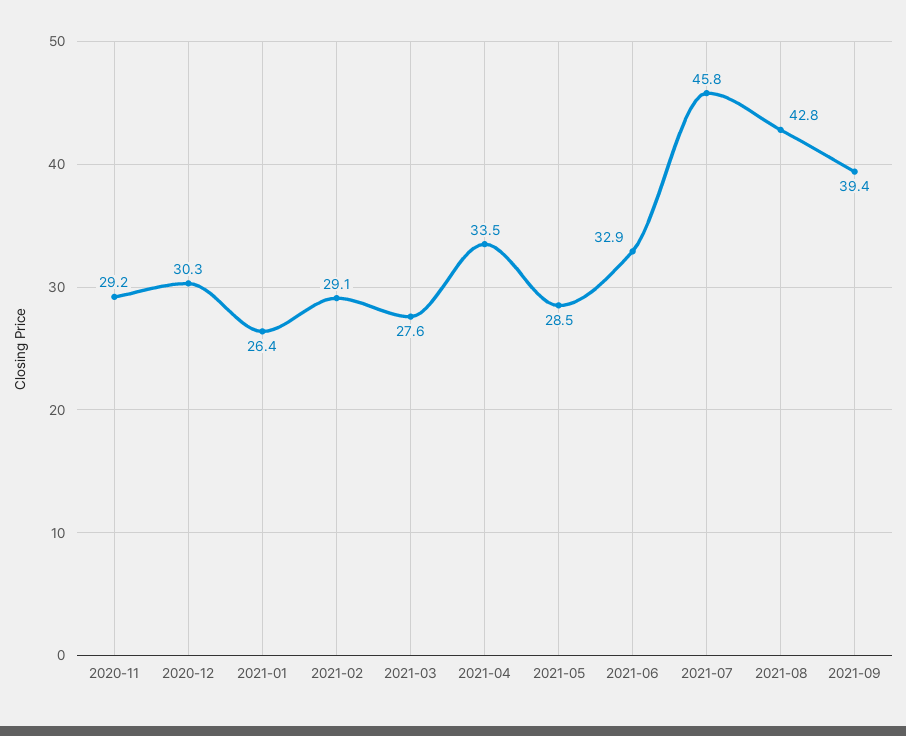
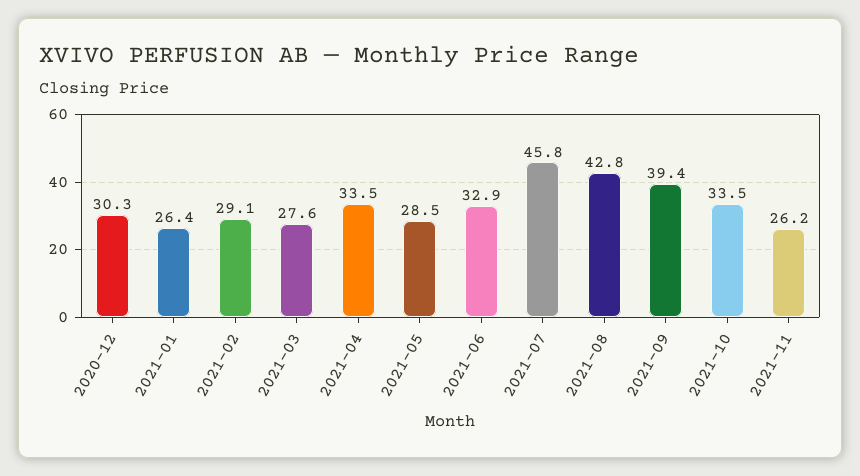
2020-11: 29.2 -> none
2021-10: none -> 33.5
2021-11: none -> 26.2

